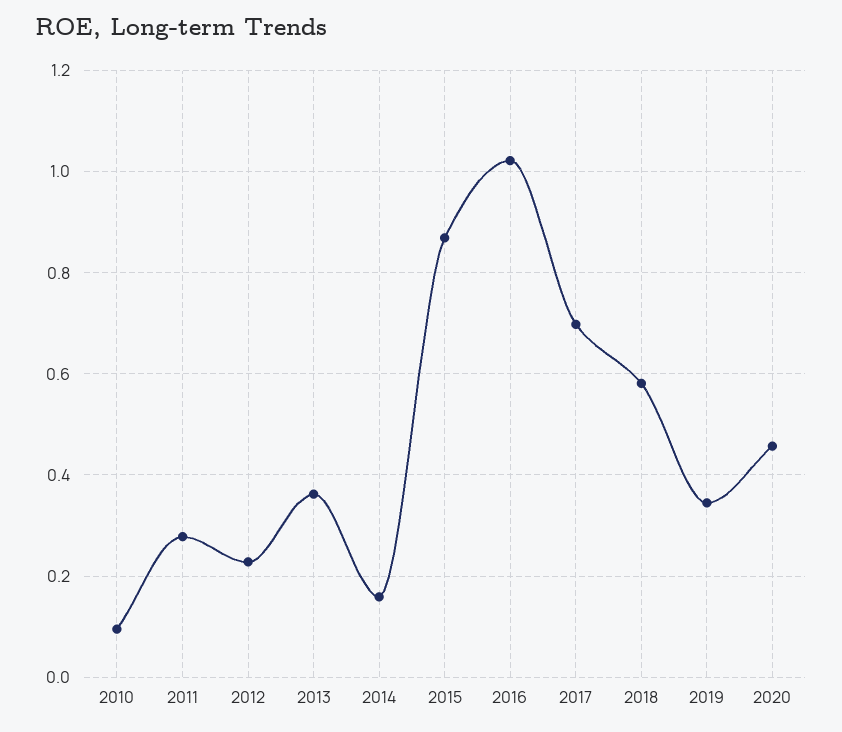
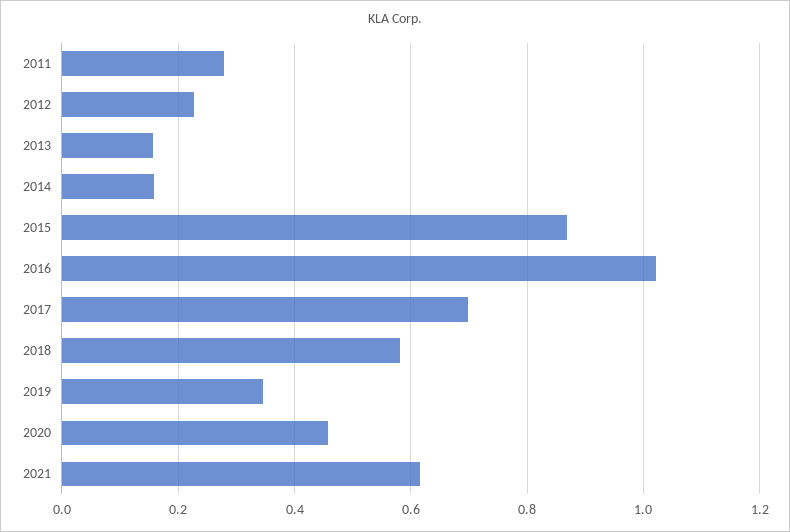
2010: 0.1 -> none
2013: 0.36 -> 0.16
2021: none -> 0.62

